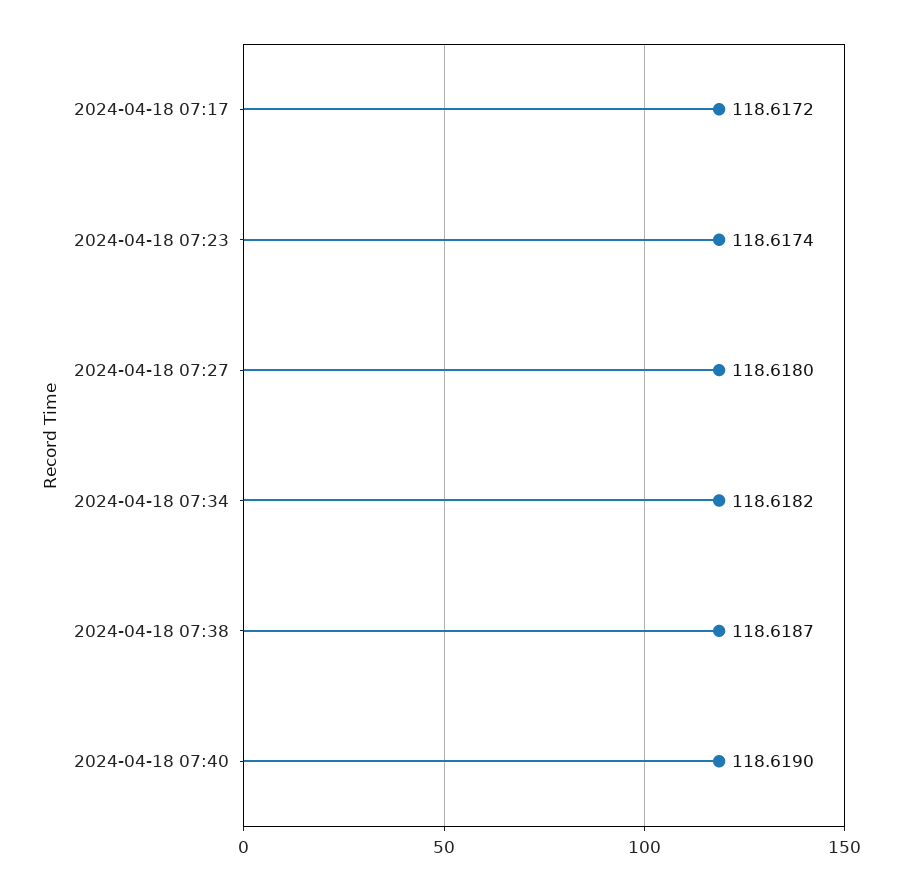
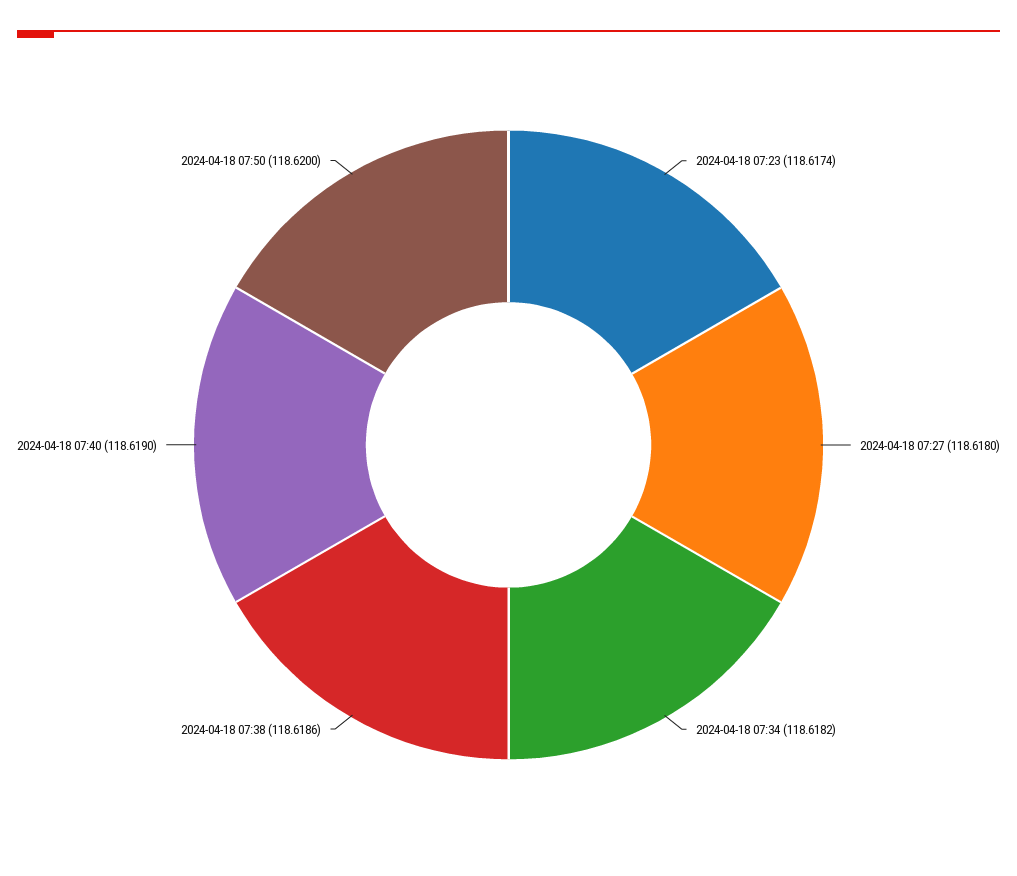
2024-04-18 07:17: 118.6172 -> none
2024-04-18 07:38: 118.6187 -> 118.6186
2024-04-18 07:50: none -> 118.62

